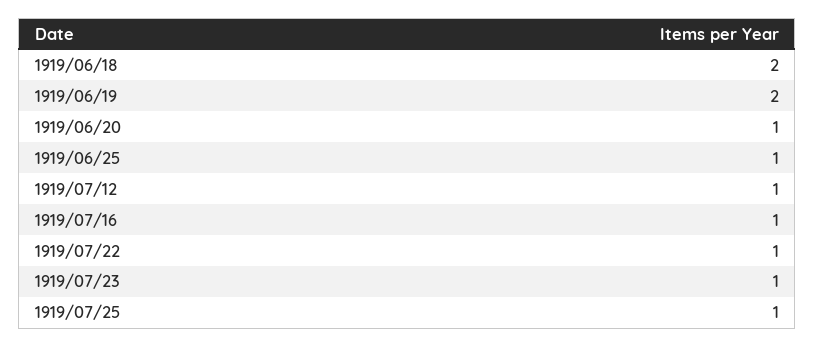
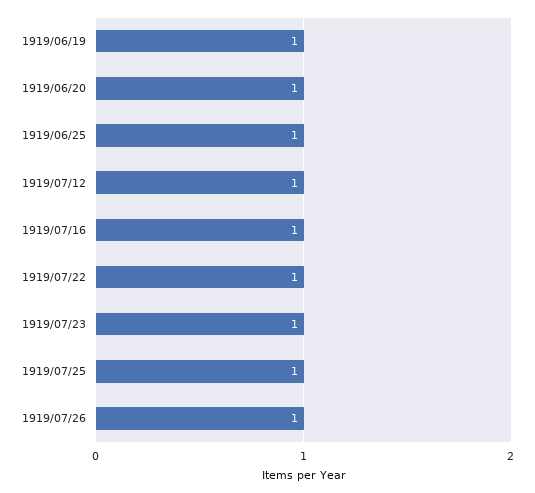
1919/06/18: 2 -> none
1919/06/19: 2 -> 1
1919/07/26: none -> 1

